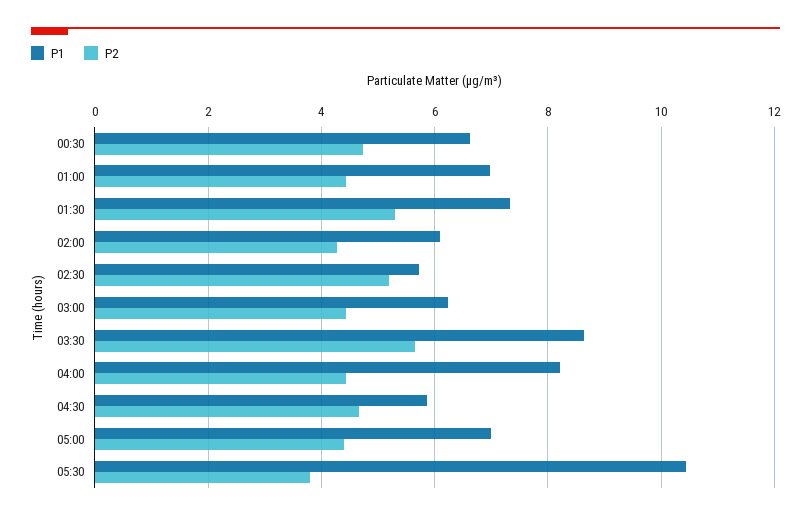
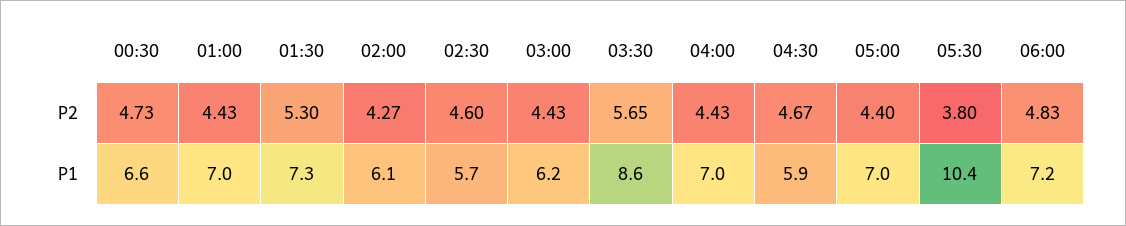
P2, 02:30: 5.2 -> 4.6
P1, 04:00: 8.2 -> 7
P2, 06:00: none -> 4.83
P1, 06:00: none -> 7.2

